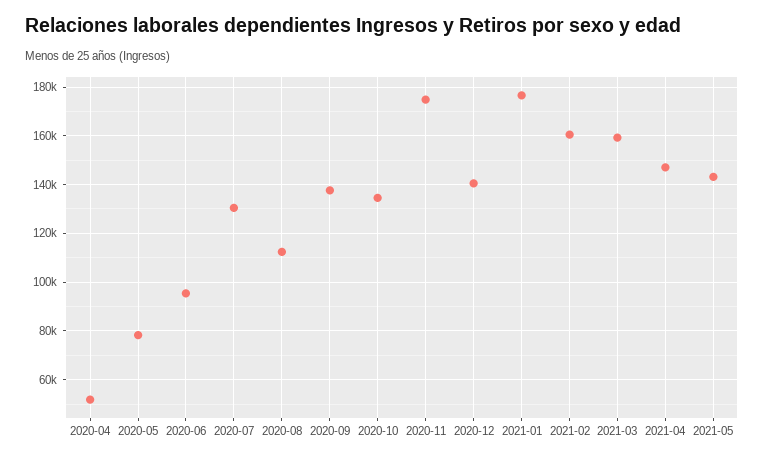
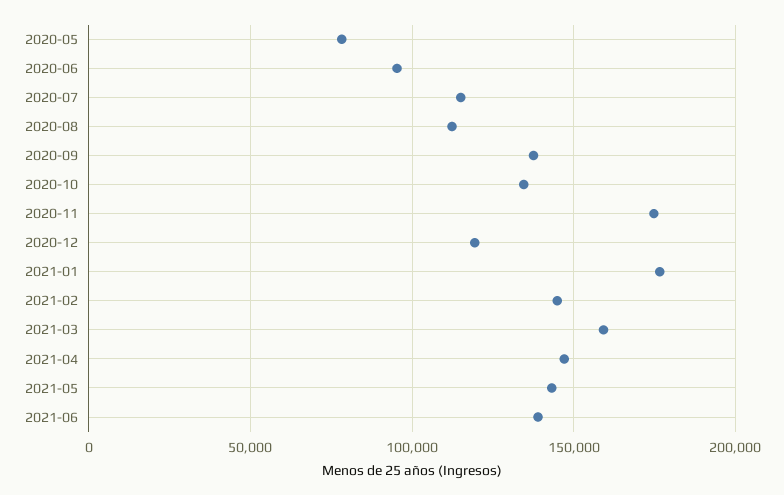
2020-04: 52500 -> none
2020-07: 130000 -> 115000
2020-12: 140000 -> 120000
2021-02: 160000 -> 145000
2021-06: none -> 140000

